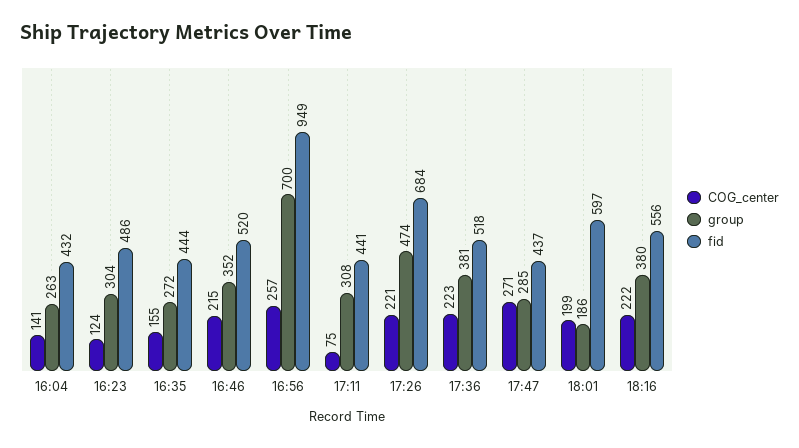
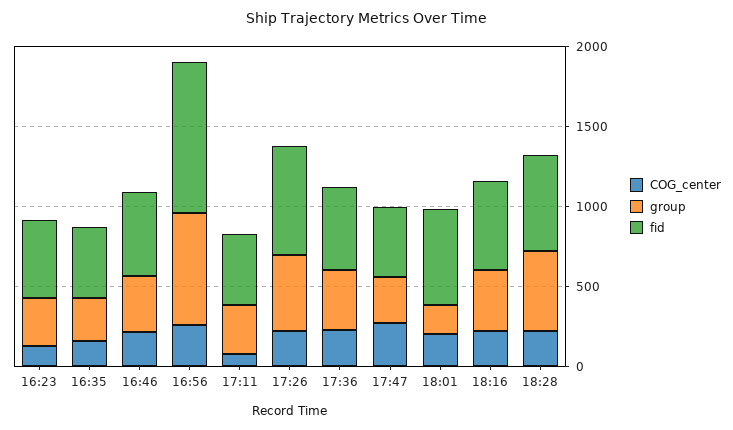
COG_center, 16:04: 141 -> none
group, 16:04: 263 -> none
fid, 16:04: 432 -> none
COG_center, 18:28: none -> 200
group, 18:28: none -> 500
fid, 18:28: none -> 600

